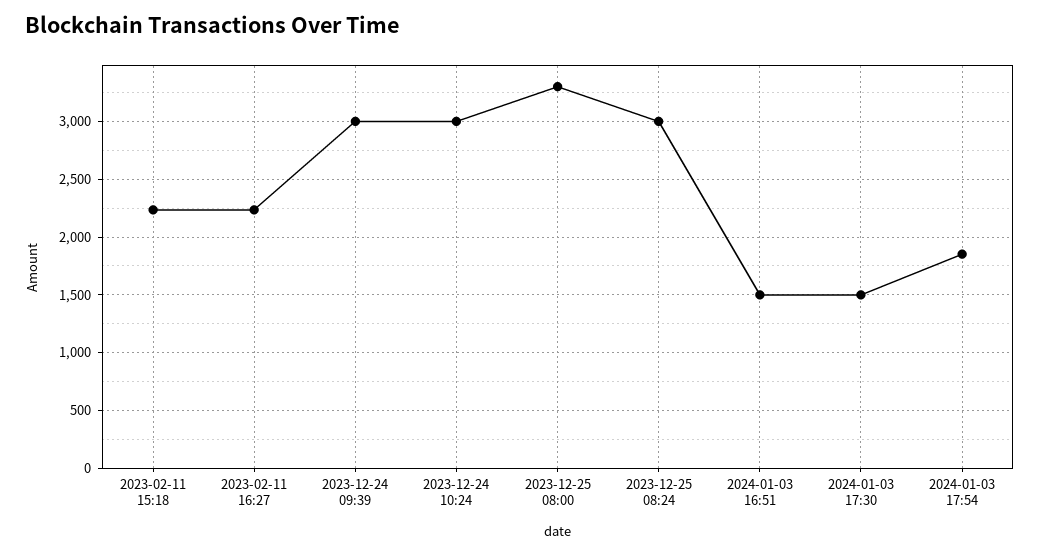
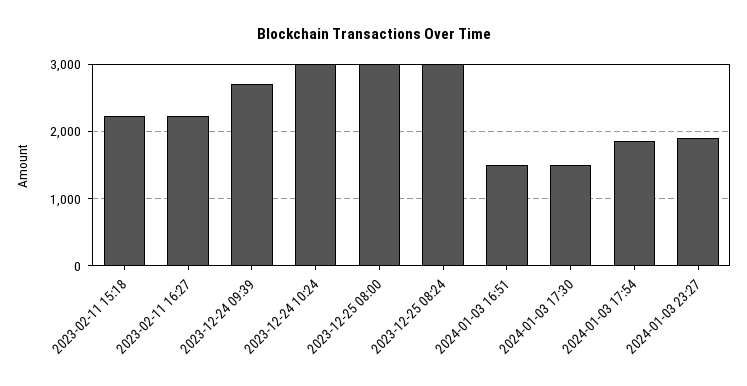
2023-12-24 09:39: 3000 -> 2700
2023-12-25 08:00: 3300 -> 3000
2024-01-03 23:27: none -> 1900

